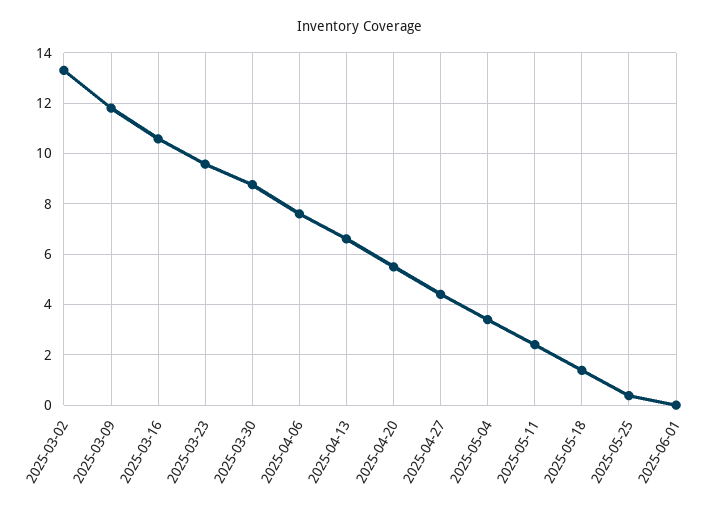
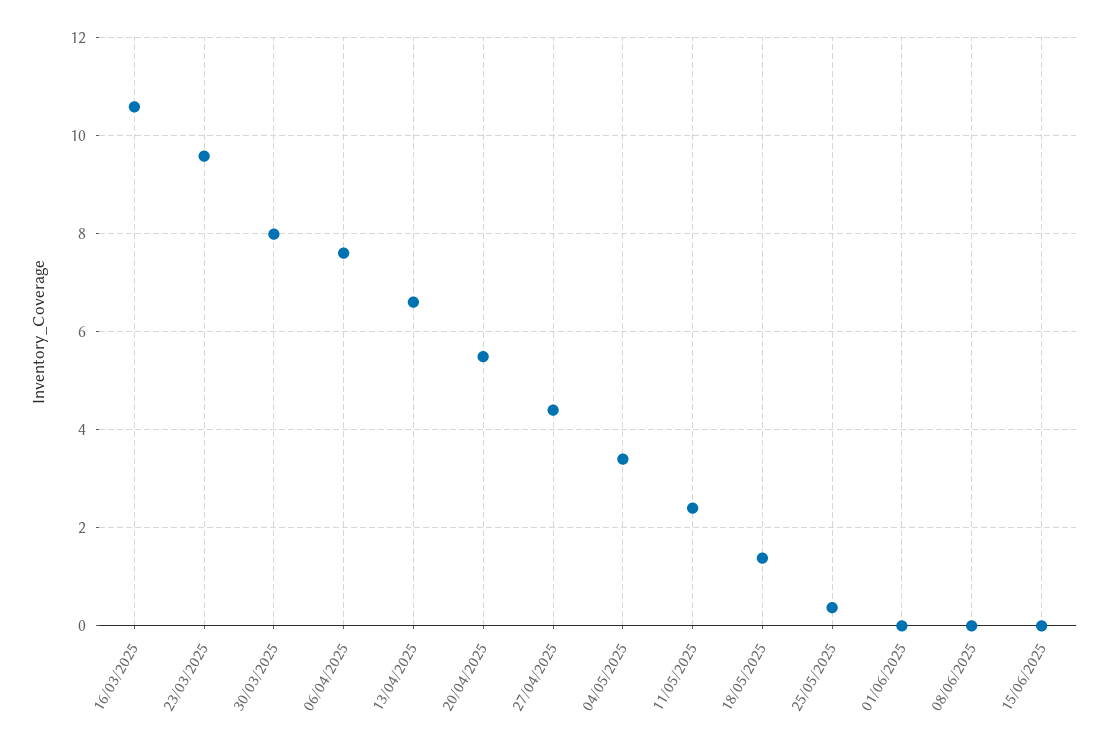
2025-03-02: 13.25 -> none
2025-03-09: 11.75 -> none
2025-03-30: 8.75 -> 8
08/06/2025: none -> 0
15/06/2025: none -> 0

